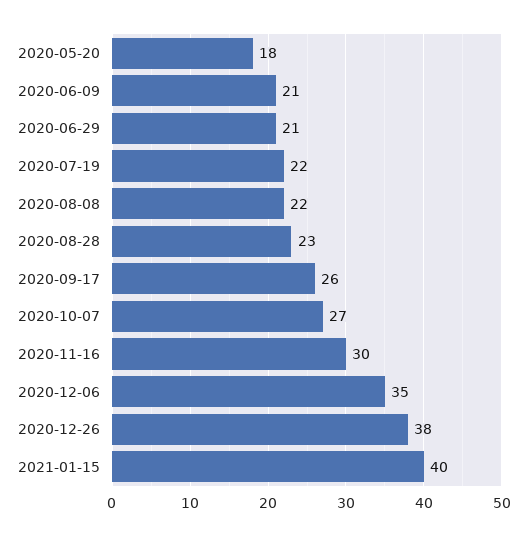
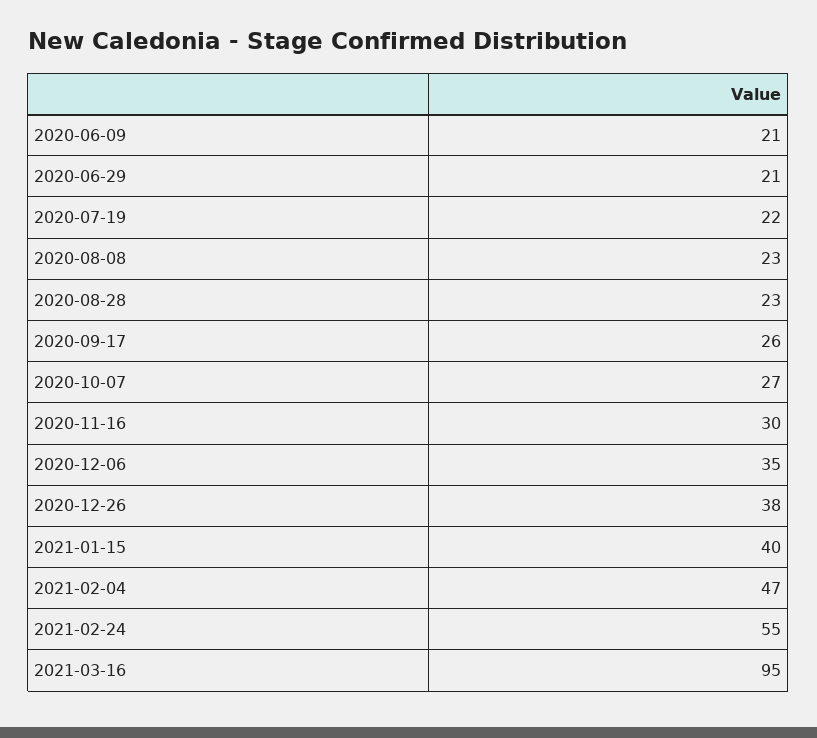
2020-05-20: 18 -> none
2020-08-08: 22 -> 23
2021-02-04: none -> 47
2021-02-24: none -> 55
2021-03-16: none -> 95

